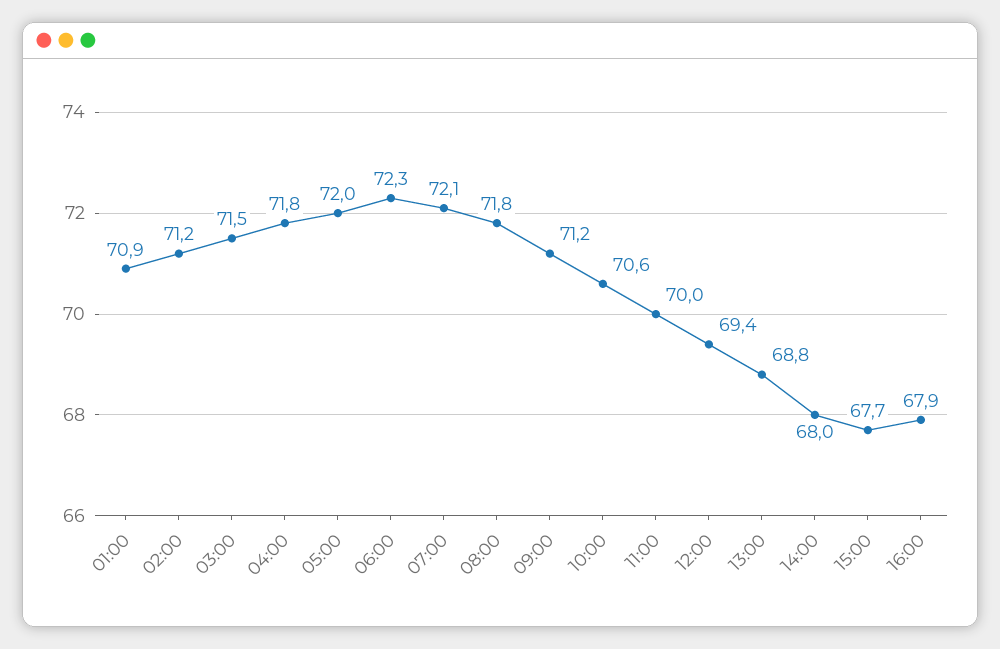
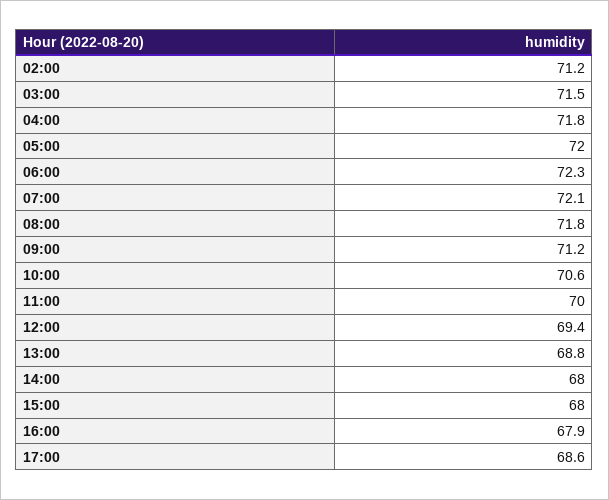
01:00: 70.9 -> none
15:00: 67.7 -> 68
17:00: none -> 68.6

